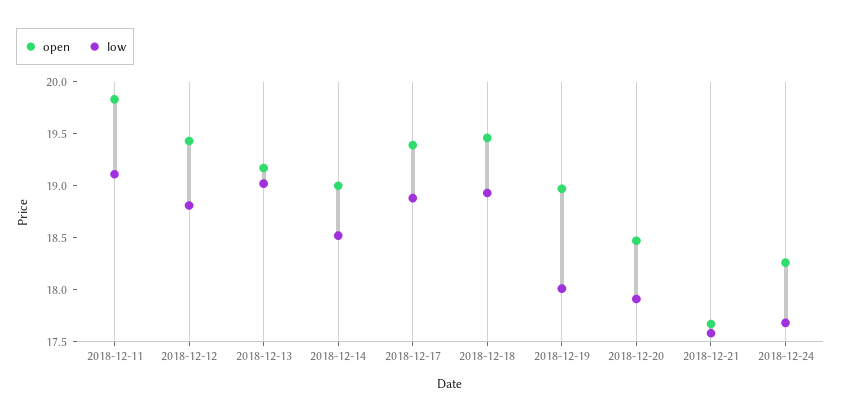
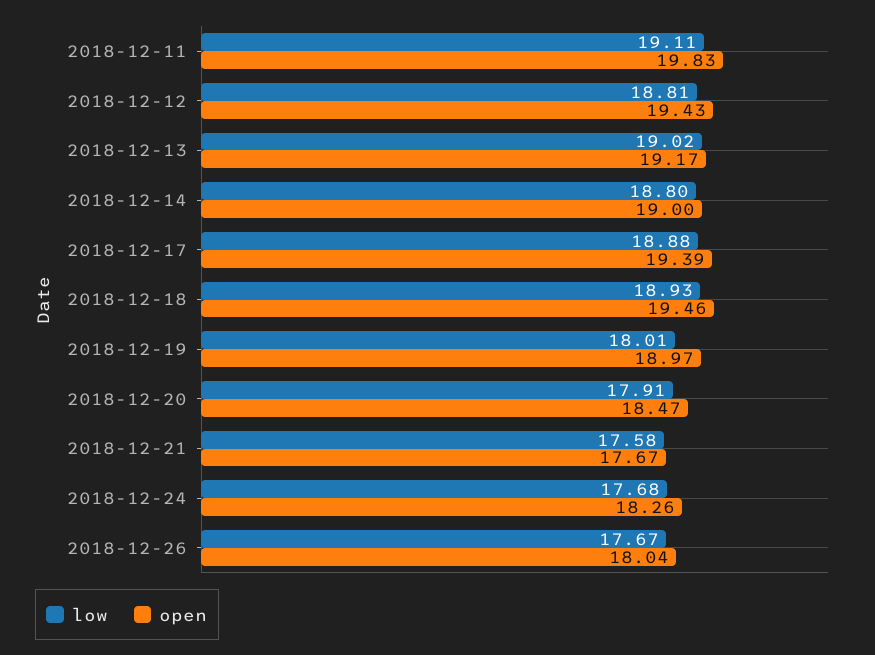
low, 2018-12-14: 18.5 -> 18.8
low, 2018-12-26: none -> 17.67
open, 2018-12-26: none -> 18.04

